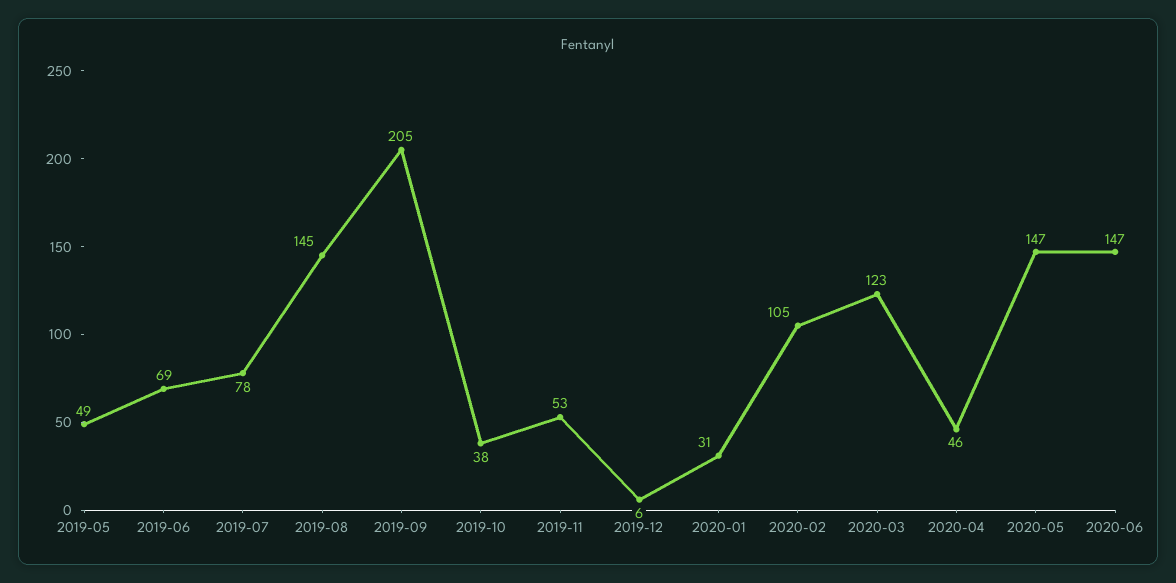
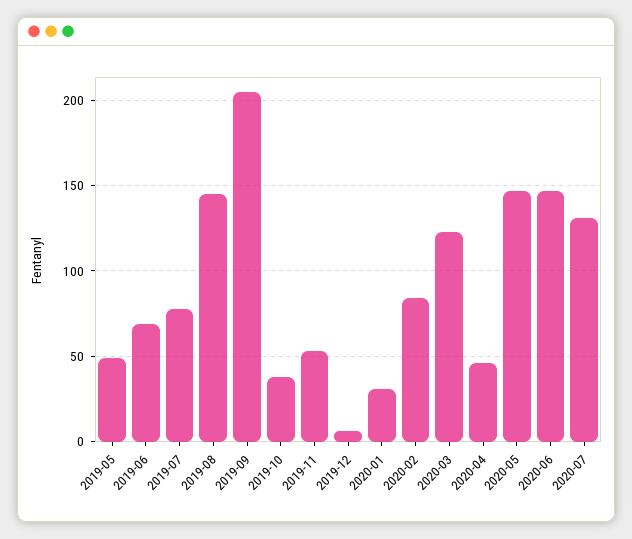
2020-02: 105 -> 85
2020-07: none -> 130

